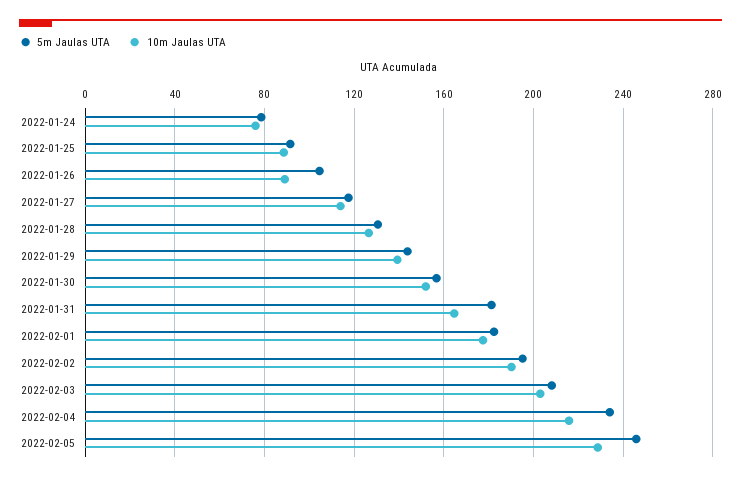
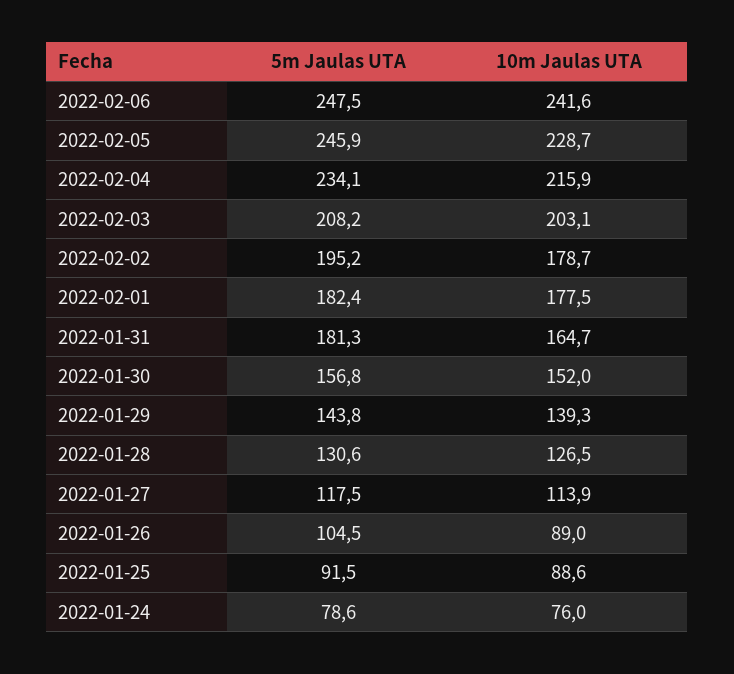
10m Jaulas UTA, 2022-02-02: 190 -> 178.7
5m Jaulas UTA, 2022-02-06: none -> 247.5
10m Jaulas UTA, 2022-02-06: none -> 241.6

